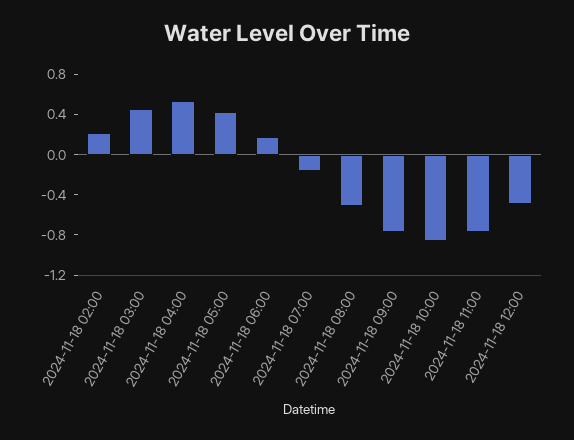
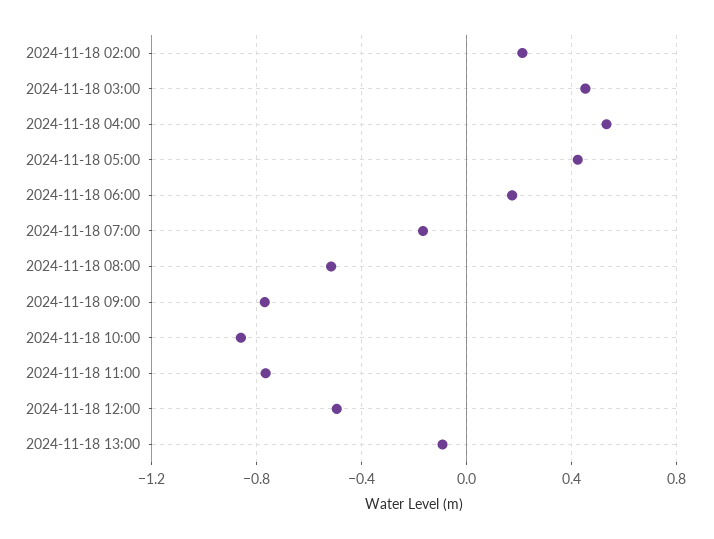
2024-11-18 13:00: none -> -0.1

